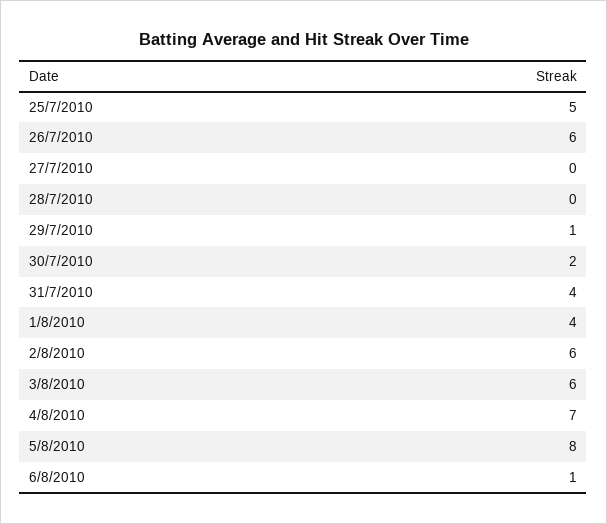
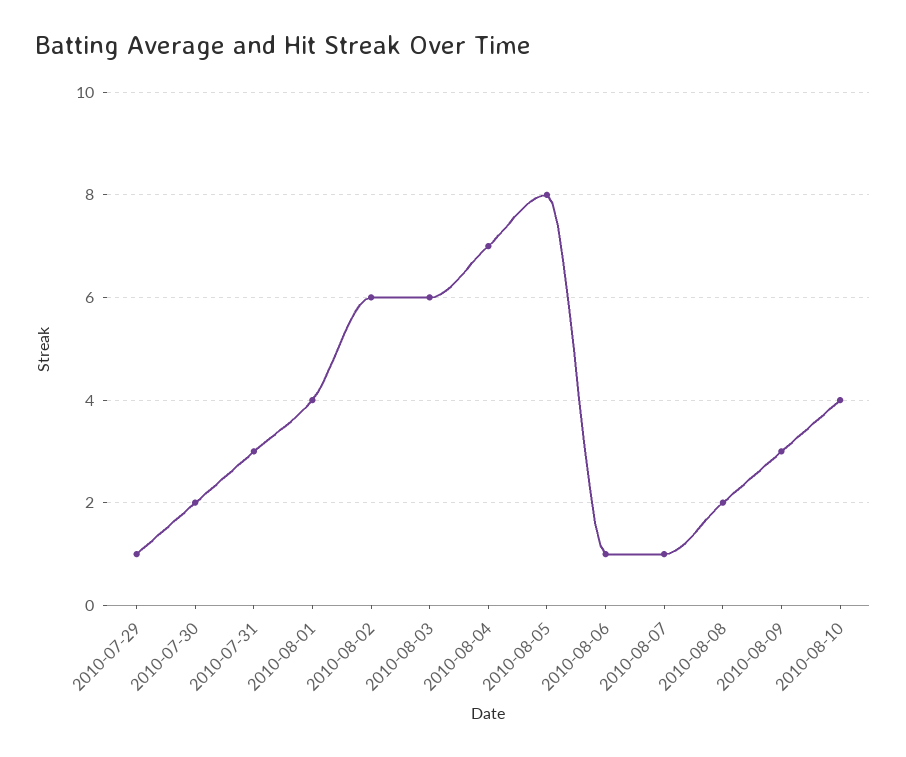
25/7/2010: 5 -> none
26/7/2010: 6 -> none
27/7/2010: 0 -> none
28/7/2010: 0 -> none
31/7/2010: 4 -> 3
2010-08-07: none -> 1
2010-08-08: none -> 2
2010-08-09: none -> 3
2010-08-10: none -> 4

